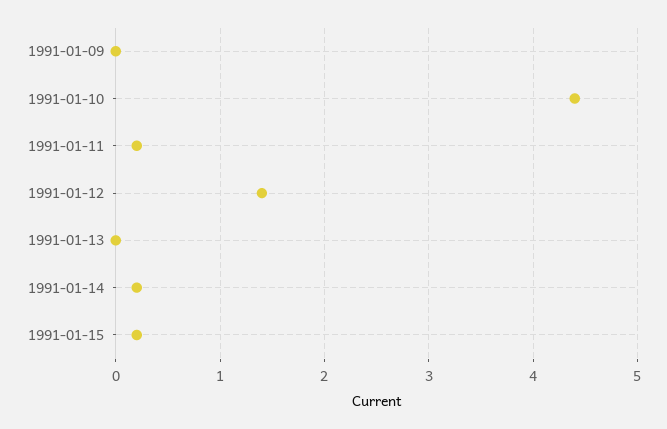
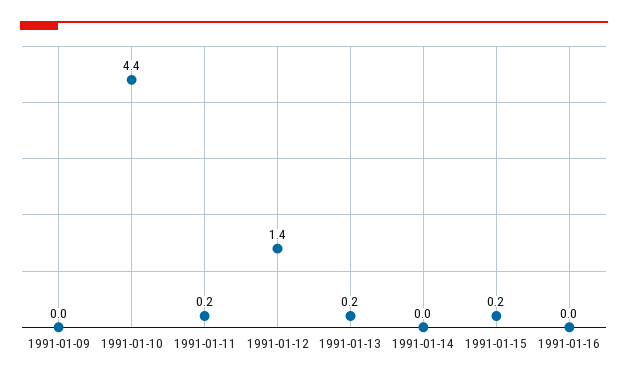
1991-01-13: 0 -> 0.2
1991-01-14: 0.2 -> 0
1991-01-16: none -> 0

